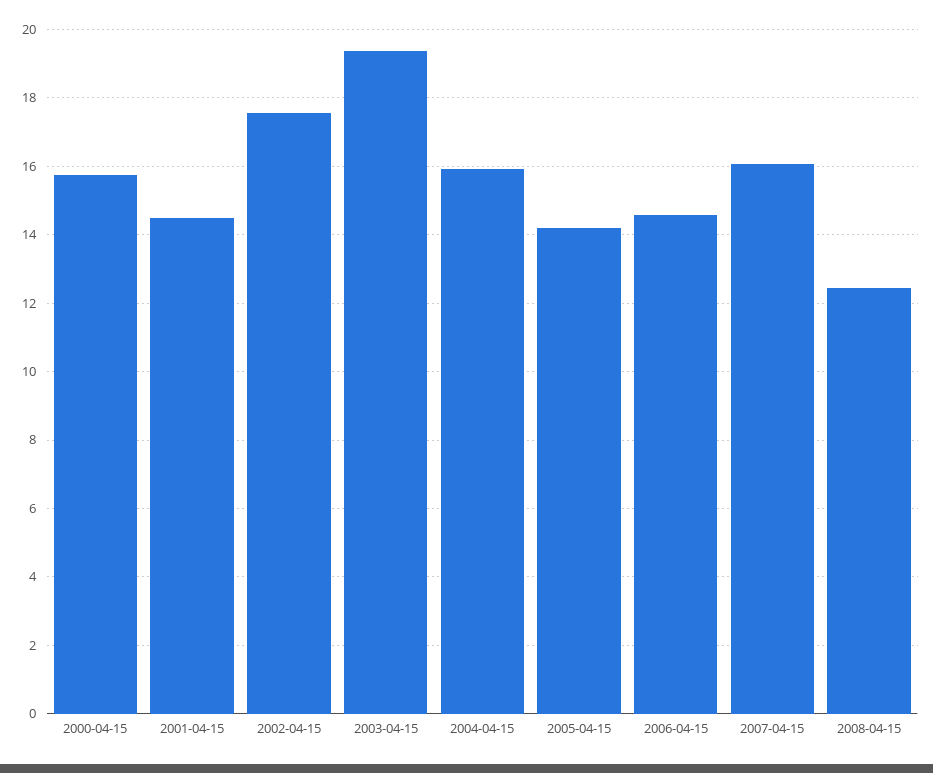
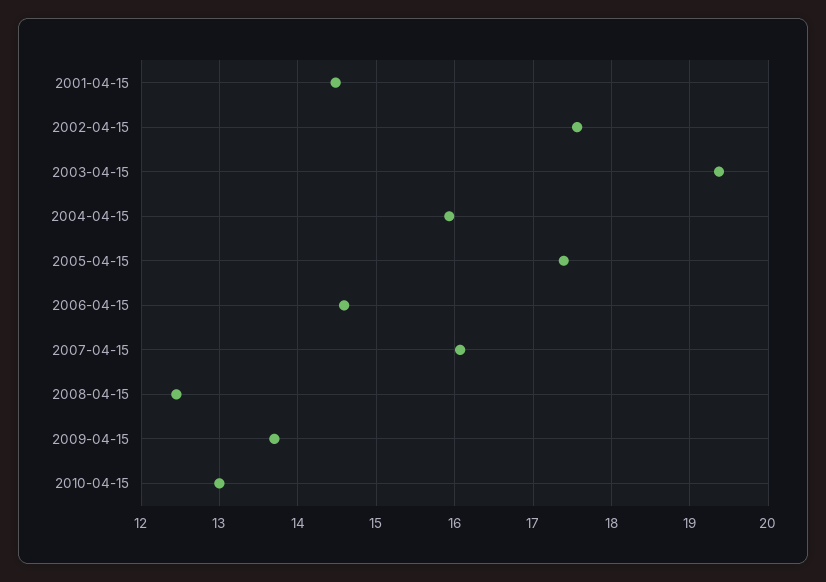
2000-04-15: 15.8 -> none
2005-04-15: 14.2 -> 17.4
2009-04-15: none -> 13.7
2010-04-15: none -> 13

